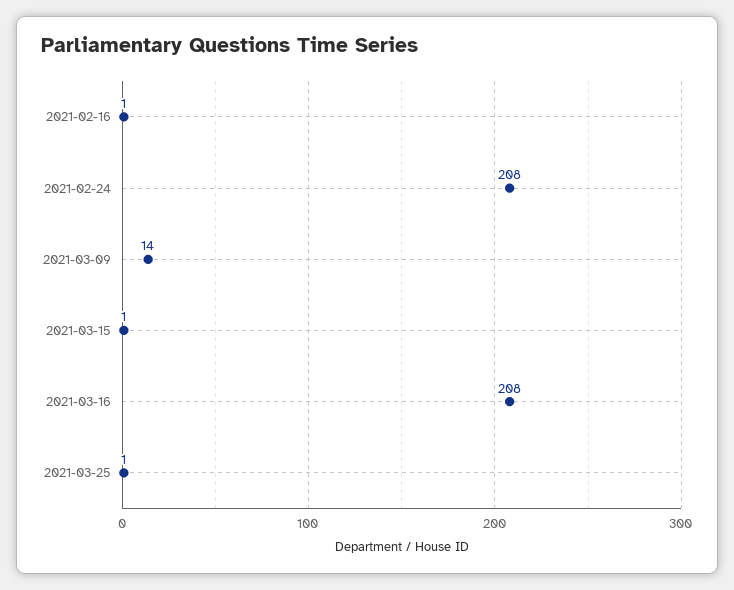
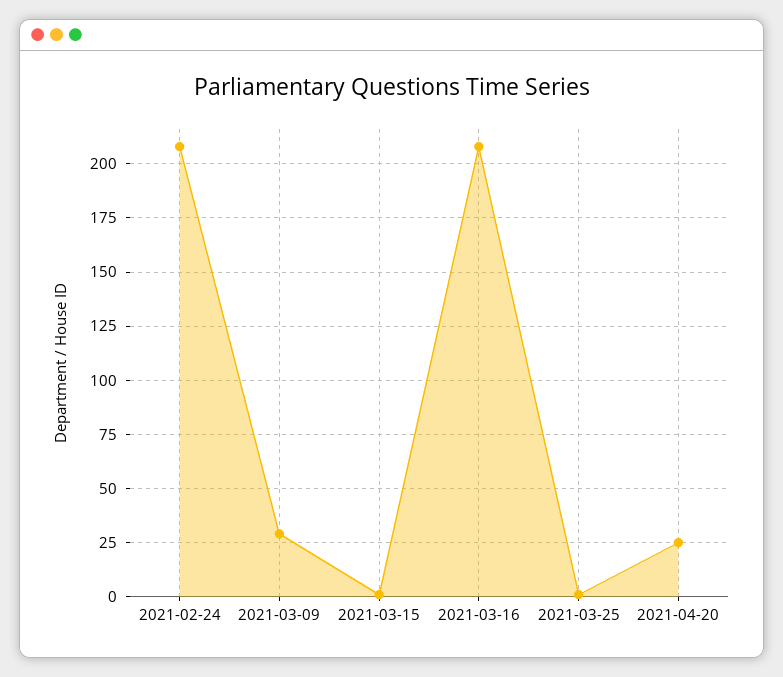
2021-02-16: 1 -> none
2021-03-09: 14 -> 30
2021-04-20: none -> 25

